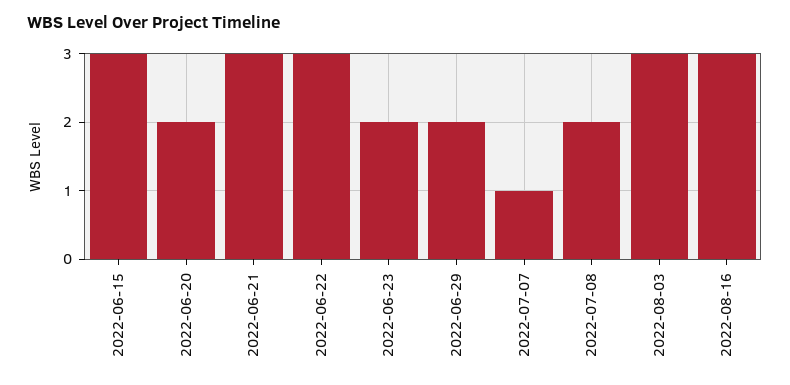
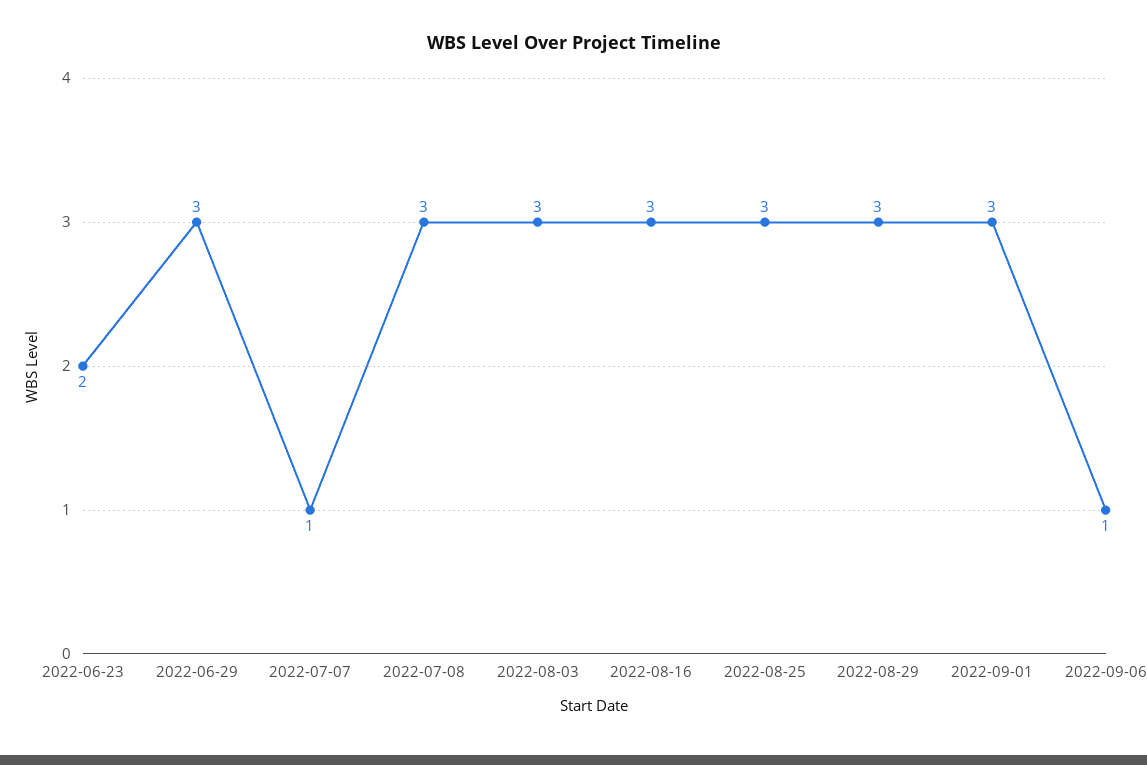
2022-06-15: 3 -> none
2022-06-20: 2 -> none
2022-06-21: 3 -> none
2022-06-22: 3 -> none
2022-06-29: 2 -> 3
2022-07-08: 2 -> 3
2022-08-25: none -> 3
2022-08-29: none -> 3
2022-09-01: none -> 3
2022-09-06: none -> 1

